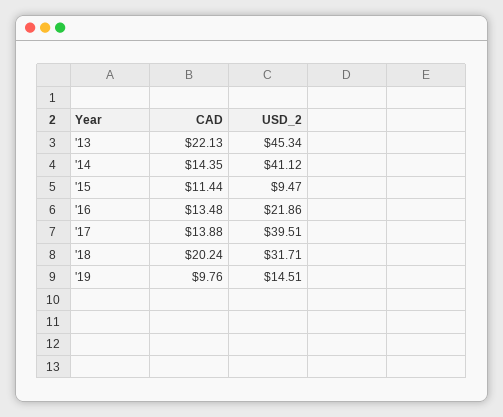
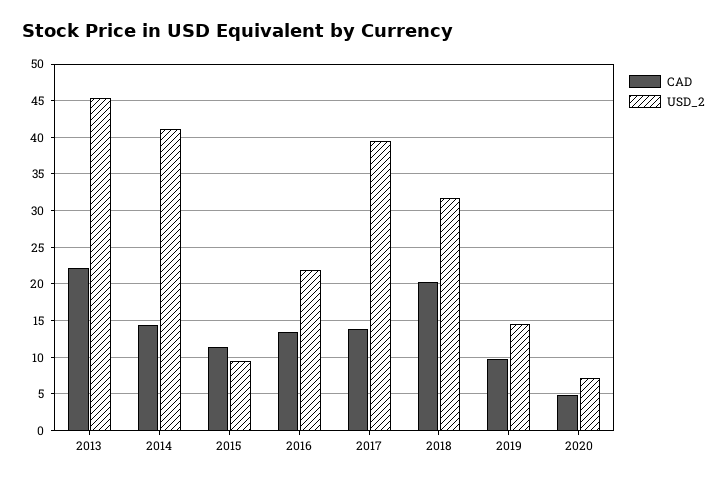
CAD, 2020: none -> 5
USD_2, 2020: none -> 7

